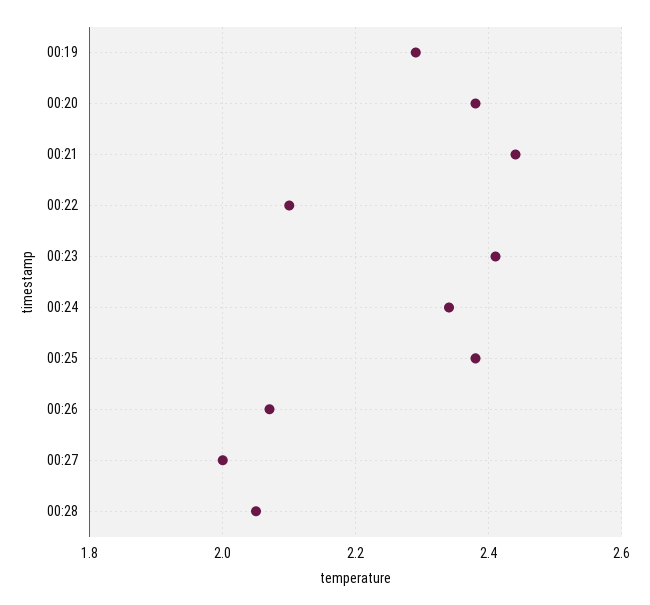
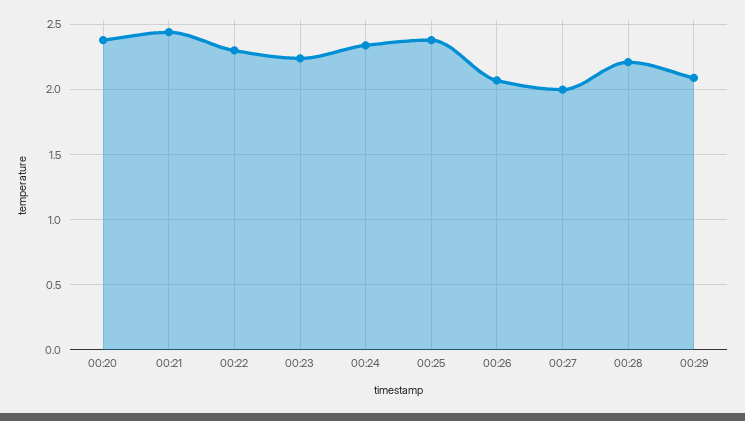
00:19: 2.3 -> none
00:22: 2.1 -> 2.3
00:23: 2.4 -> 2.25
00:28: 2.05 -> 2.2
00:29: none -> 2.1

